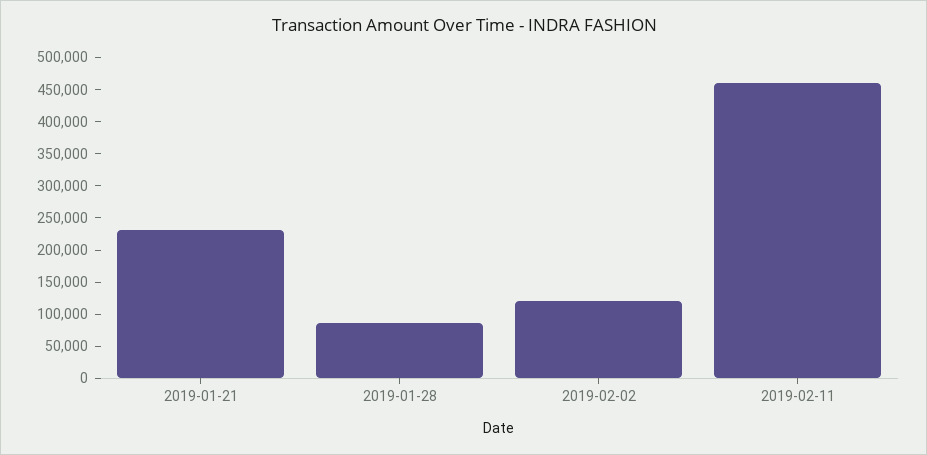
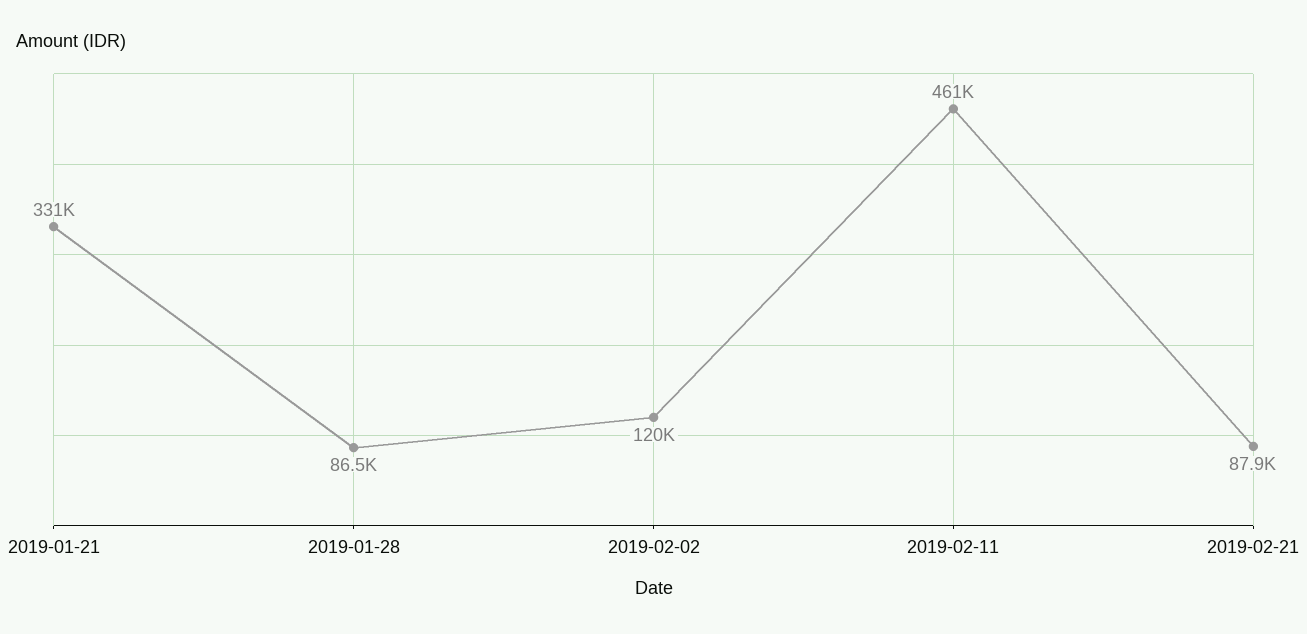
2019-01-21: 225000 -> 331000
2019-02-21: none -> 87900

